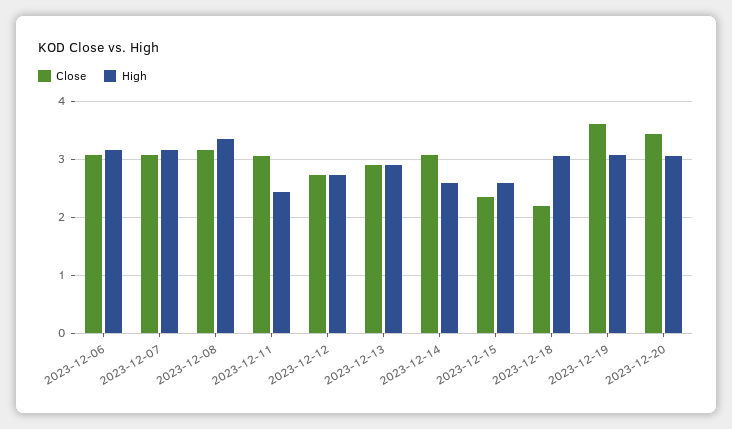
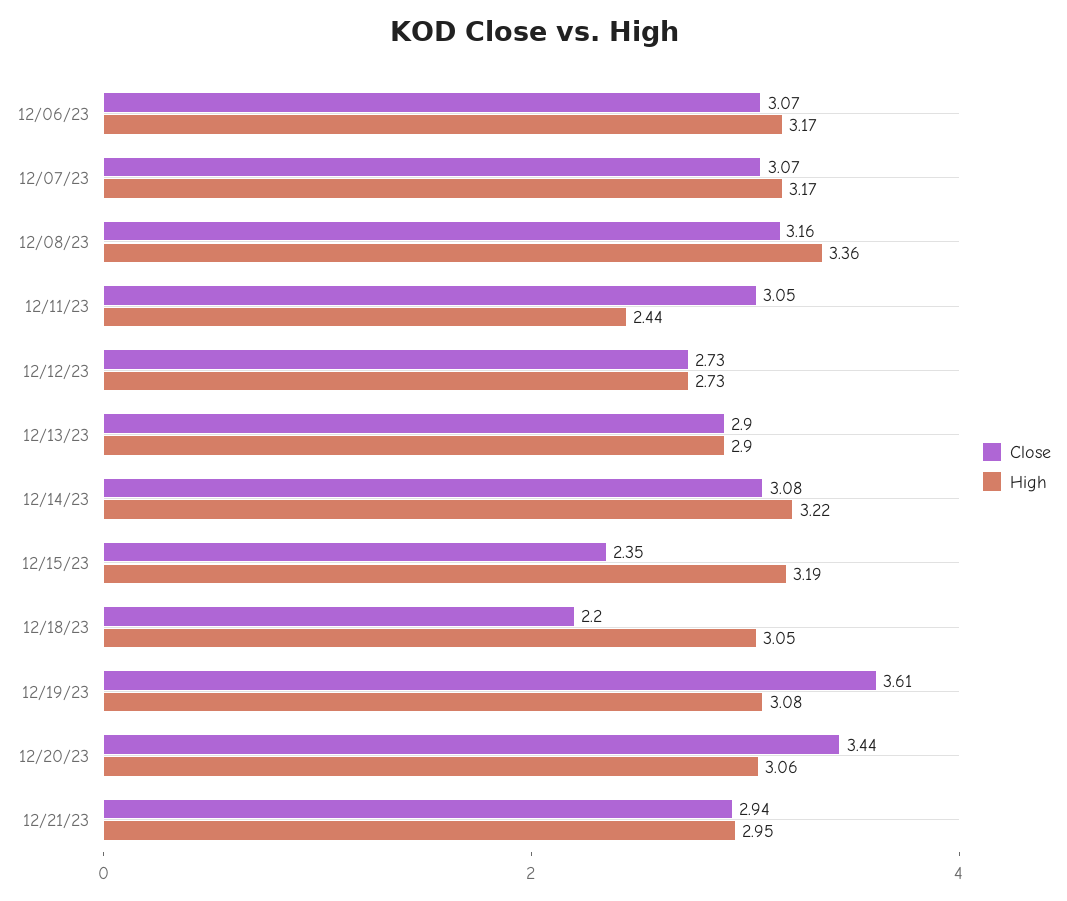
High, 2023-12-14: 2.6 -> 3.22
High, 2023-12-15: 2.6 -> 3.19
Close, 12/21/23: none -> 2.94
High, 12/21/23: none -> 2.95

